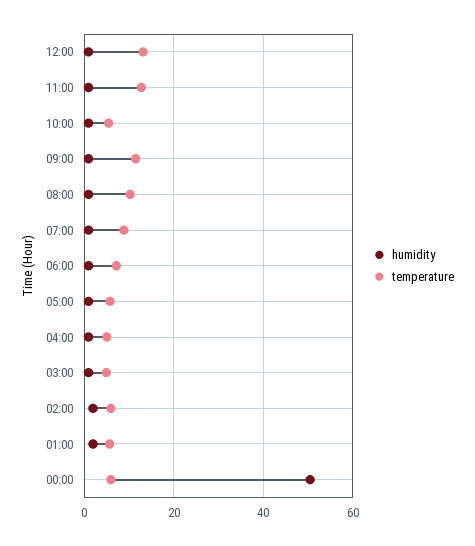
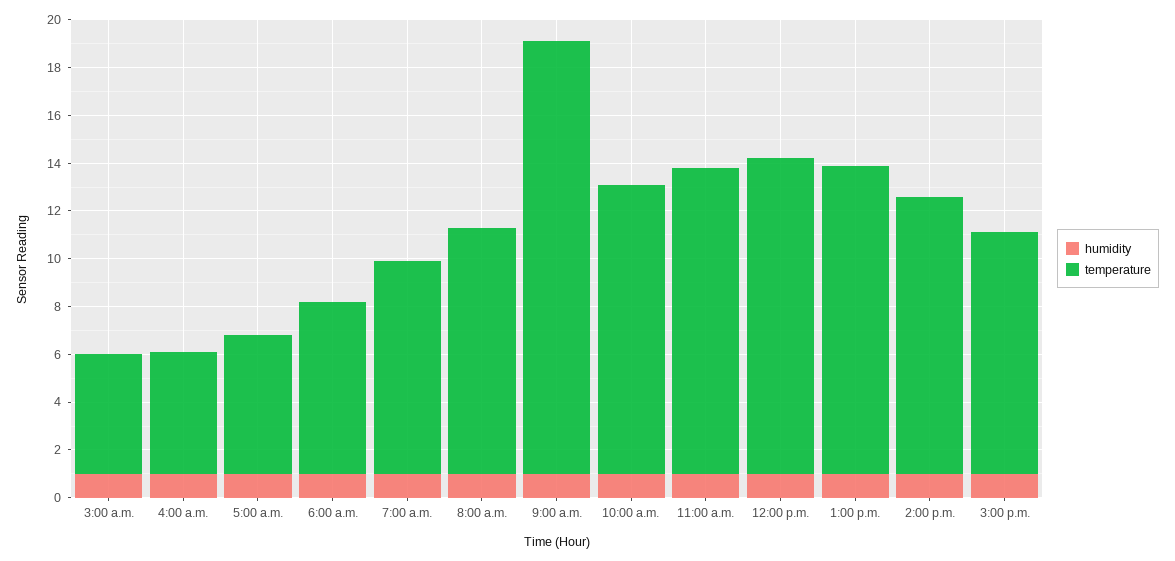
temperature, 10:00: 6 -> 12
temperature, 09:00: 12 -> 18
humidity, 02:00: 2 -> none
temperature, 02:00: 6 -> none
humidity, 01:00: 2 -> none
temperature, 01:00: 6 -> none
humidity, 00:00: 50 -> none
temperature, 00:00: 6 -> none
humidity, 1:00 p.m.: none -> 1
temperature, 1:00 p.m.: none -> 13
humidity, 2:00 p.m.: none -> 1
temperature, 2:00 p.m.: none -> 11.5
humidity, 3:00 p.m.: none -> 1
temperature, 3:00 p.m.: none -> 10

